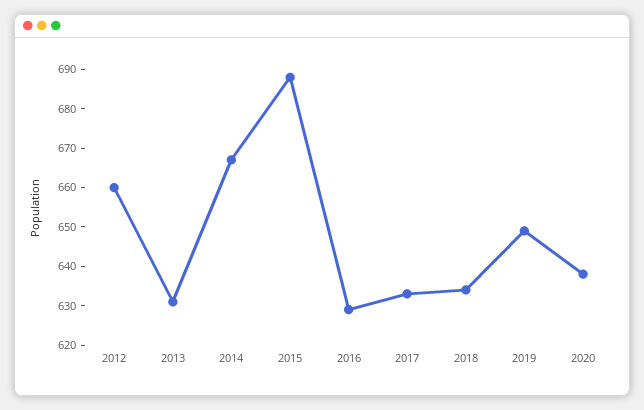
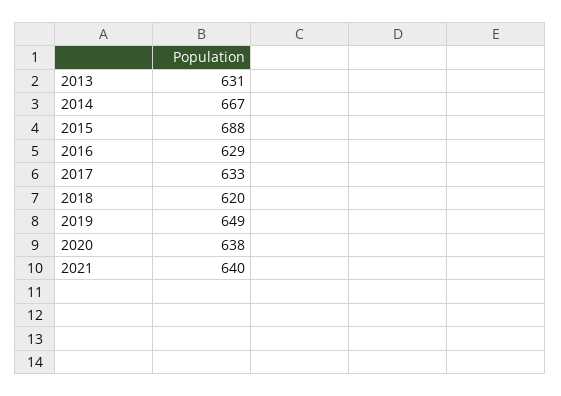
2012: 660 -> none
2018: 635 -> 620
2021: none -> 640

